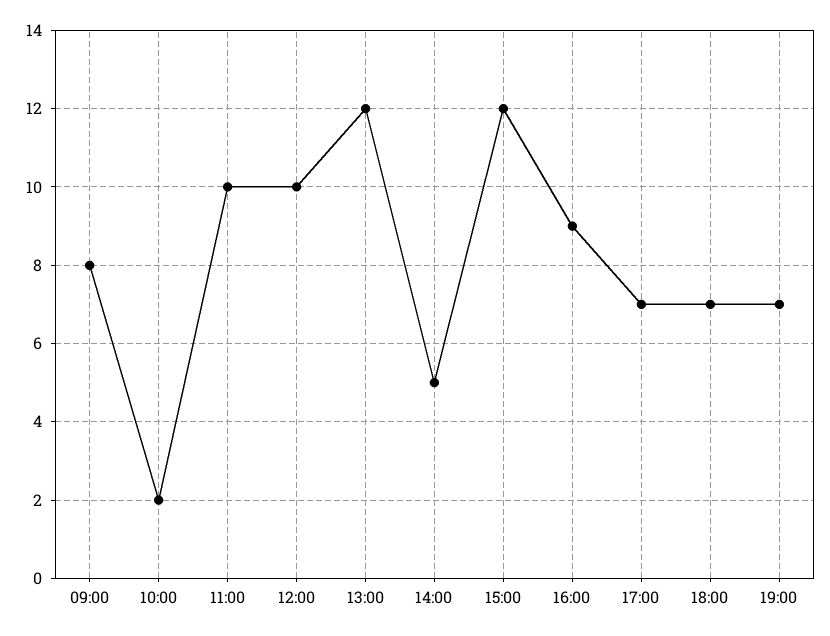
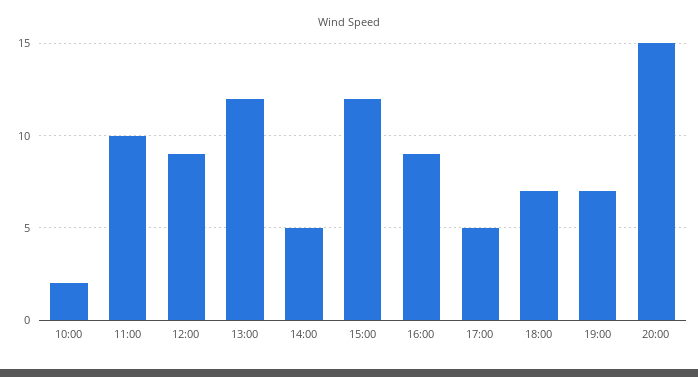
09:00: 8 -> none
12:00: 10 -> 9
17:00: 7 -> 5
20:00: none -> 15

